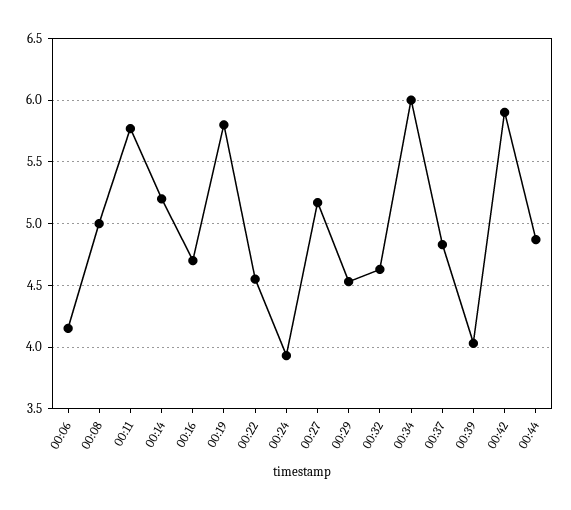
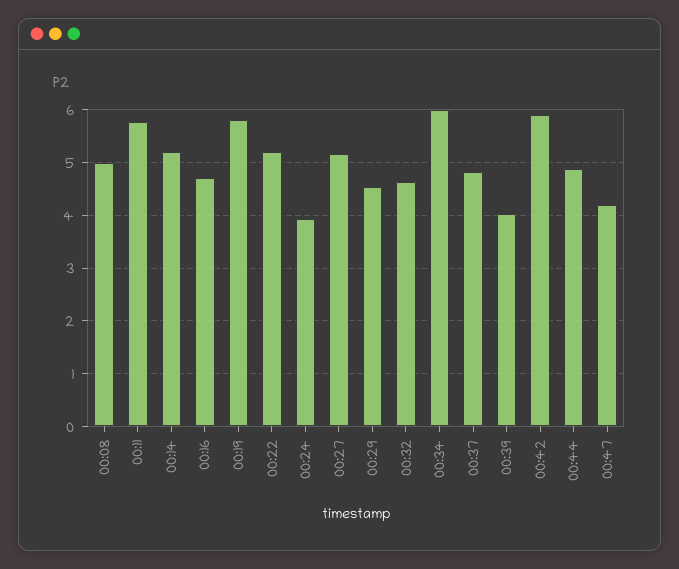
00:06: 4.15 -> none
00:22: 4.55 -> 5.2
00:47: none -> 4.2

